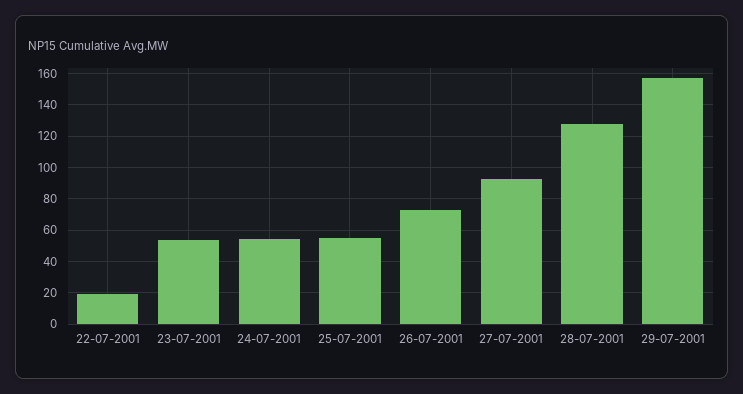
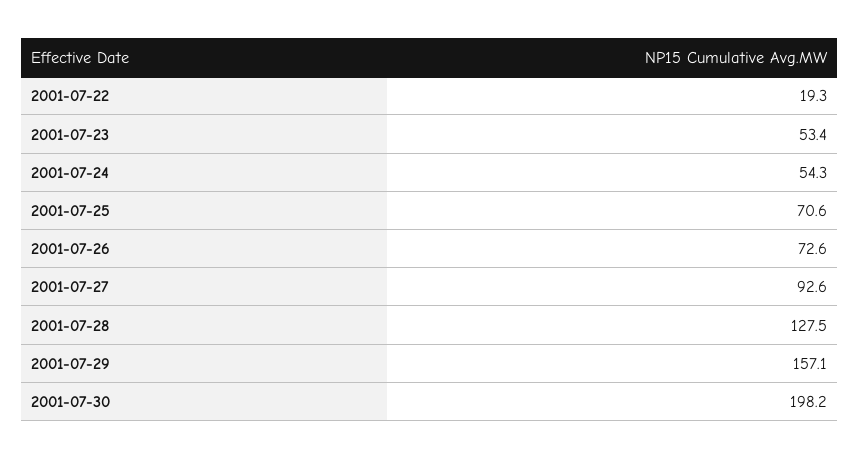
25-07-2001: 55 -> 70.6
2001-07-30: none -> 198.2

